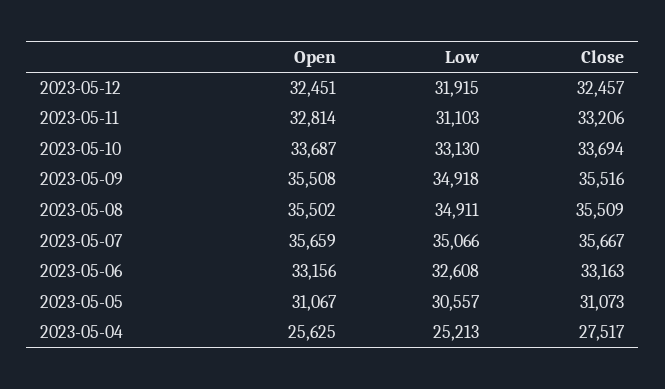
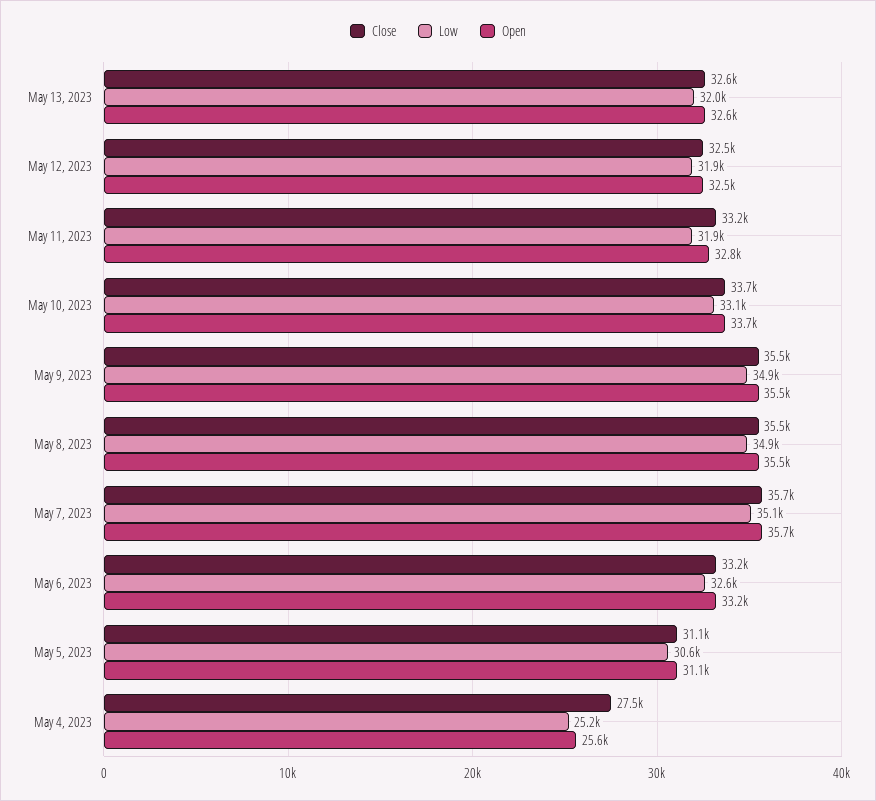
Low, 2023-05-11: 31103 -> 31900
Close, May 13, 2023: none -> 32600
Low, May 13, 2023: none -> 32000
Open, May 13, 2023: none -> 32600

